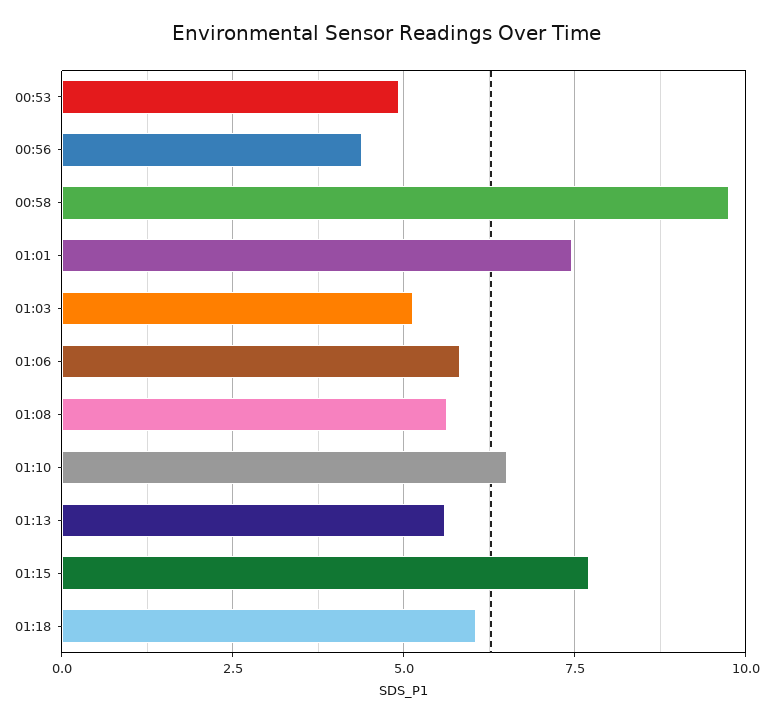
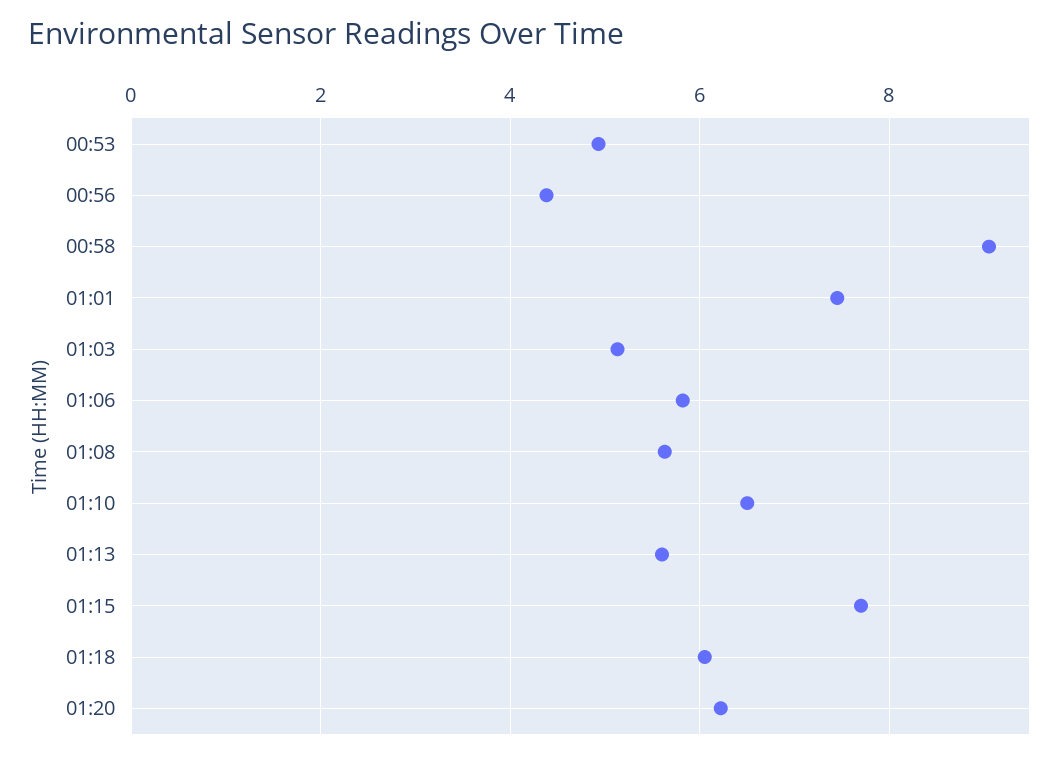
00:58: 9.75 -> 9
01:20: none -> 6.2

